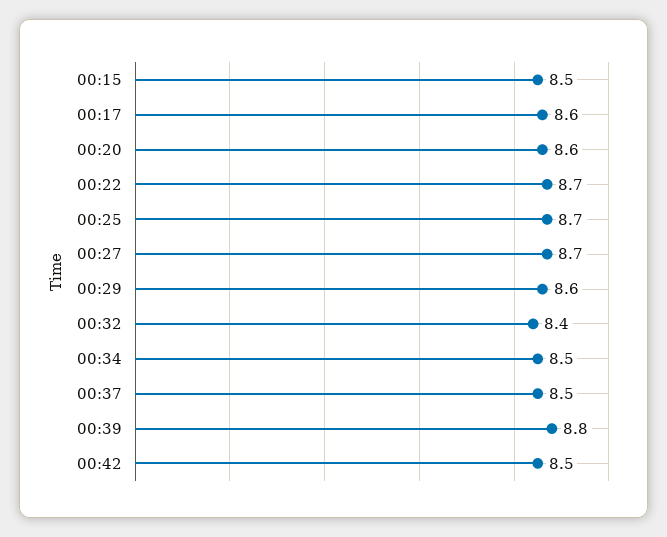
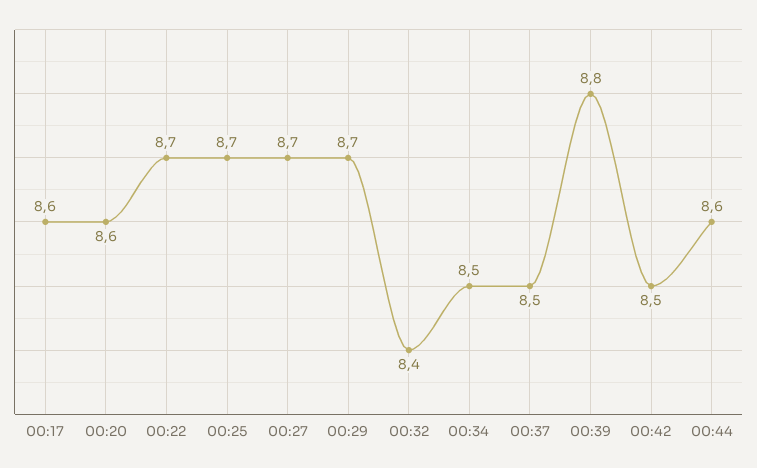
00:15: 8.5 -> none
00:29: 8.6 -> 8.7
00:44: none -> 8.6

